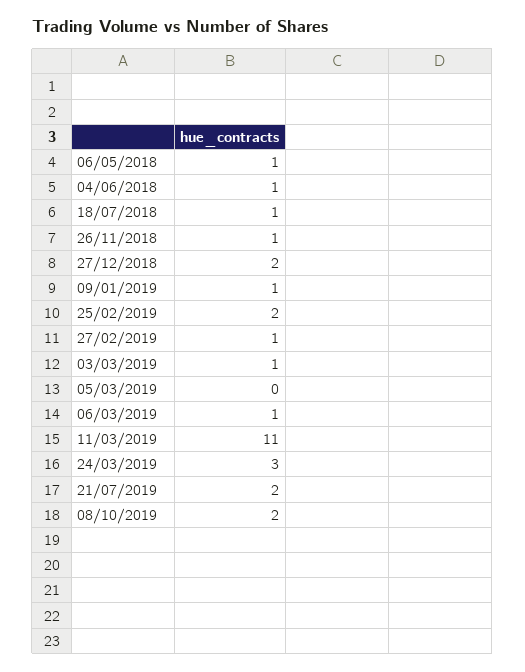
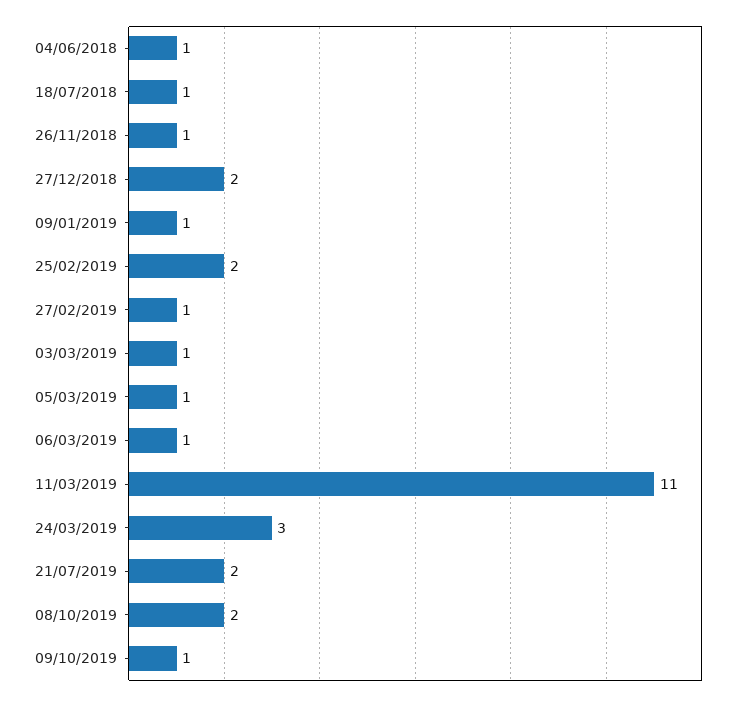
06/05/2018: 1 -> none
05/03/2019: 0 -> 1
09/10/2019: none -> 1

